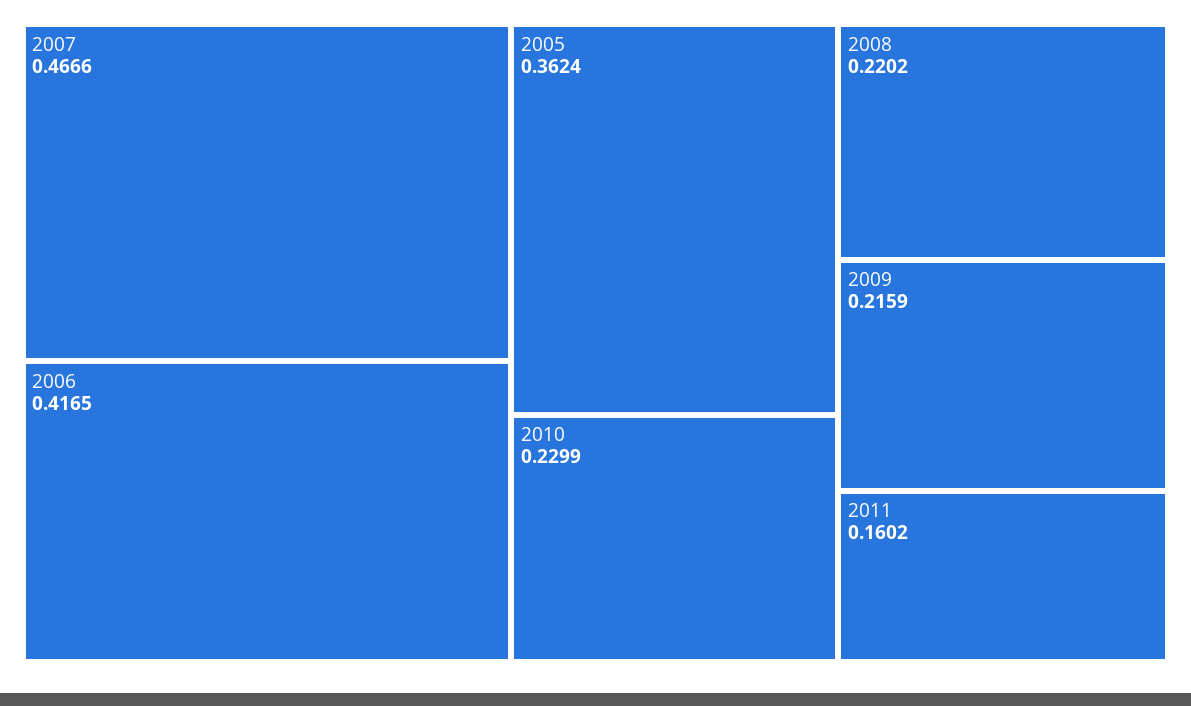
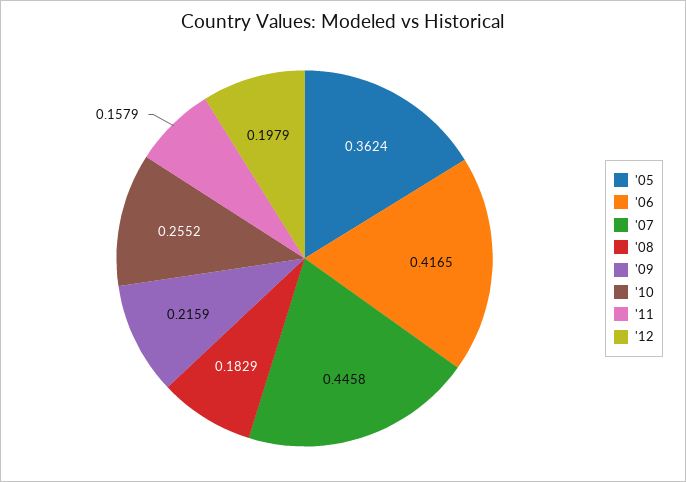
2007: 0.4666 -> 0.4458
2010: 0.2299 -> 0.2552
2008: 0.2202 -> 0.1829
2011: 0.1602 -> 0.1579
'12: none -> 0.1979

